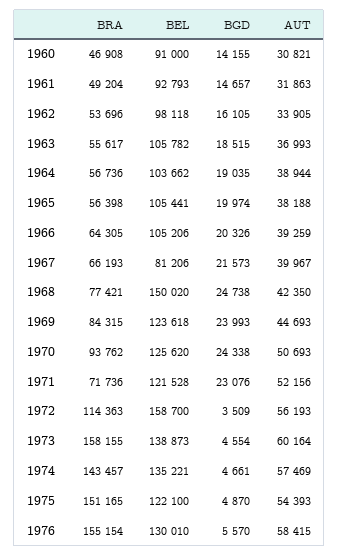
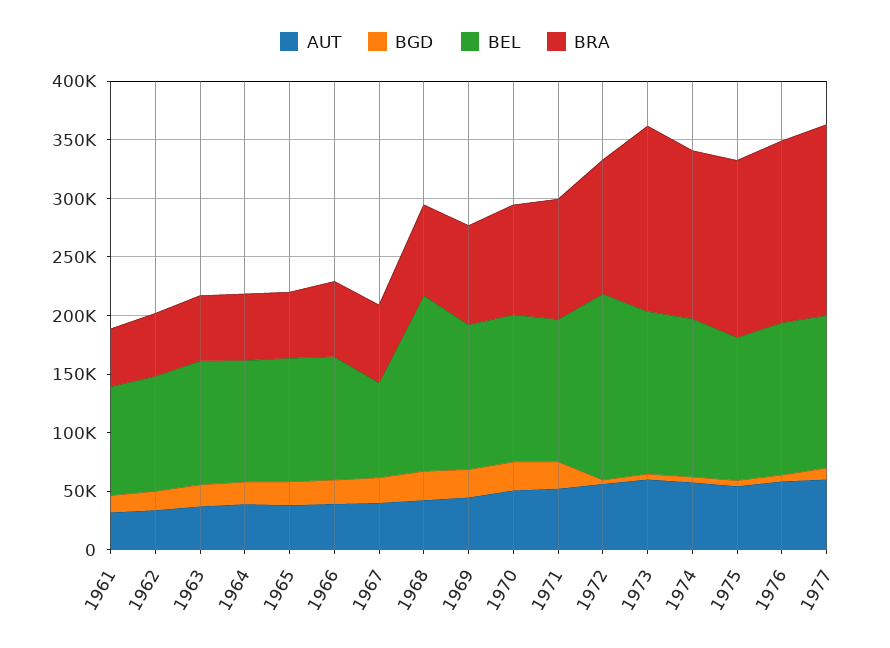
BRA, 1960: 46908 -> none
BEL, 1960: 91000 -> none
BGD, 1960: 14155 -> none
AUT, 1960: 30821 -> none
BRA, 1971: 71736 -> 100000
AUT, 1977: none -> 60000
BGD, 1977: none -> 10000
BEL, 1977: none -> 130000
BRA, 1977: none -> 160000

